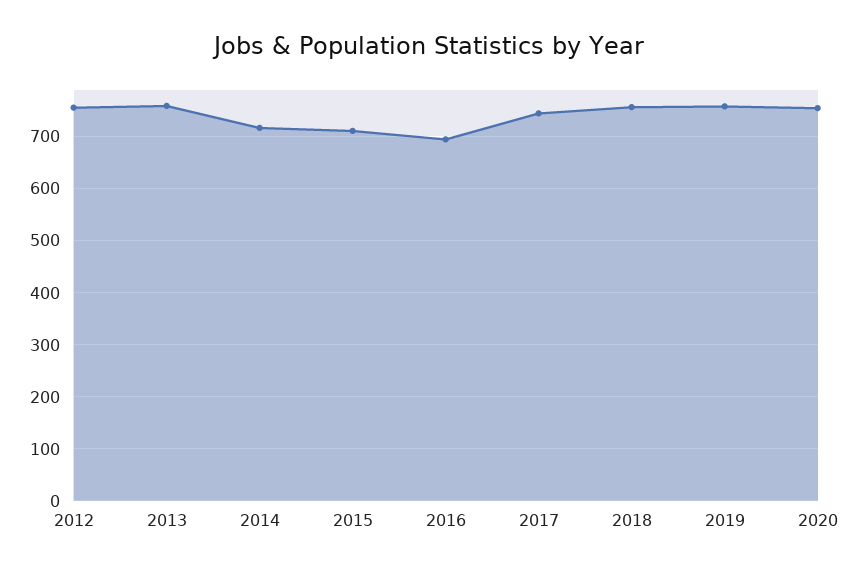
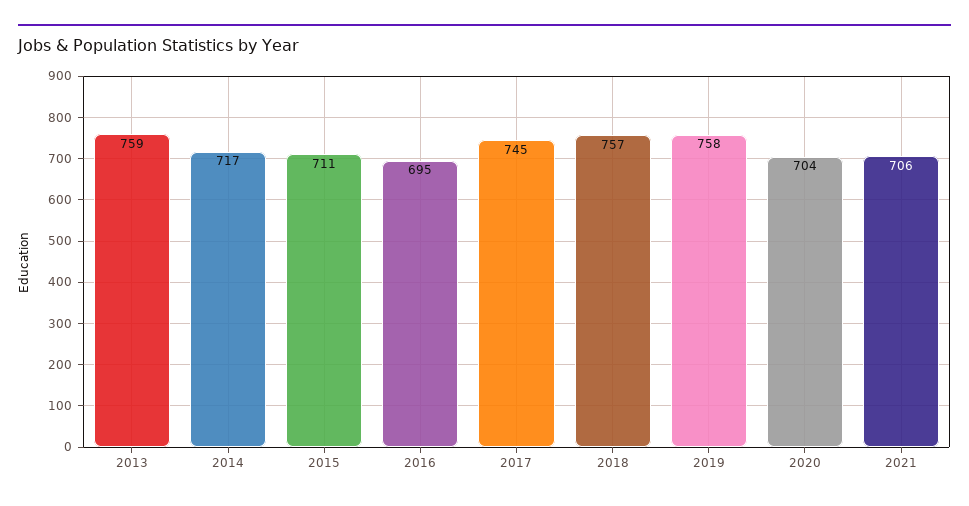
2012: 760 -> none
2020: 760 -> 704
2021: none -> 706

